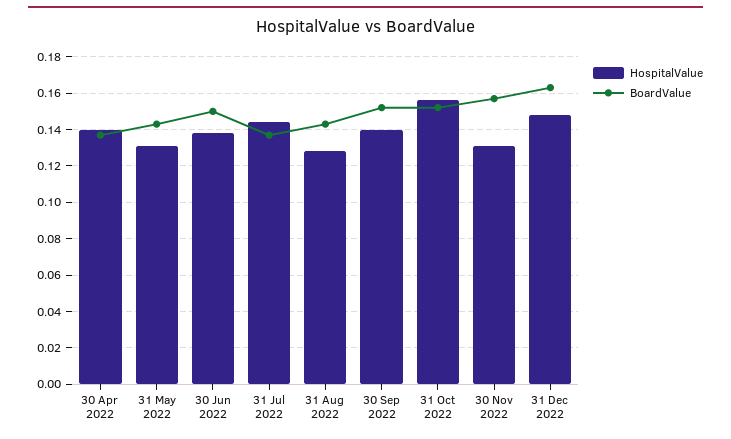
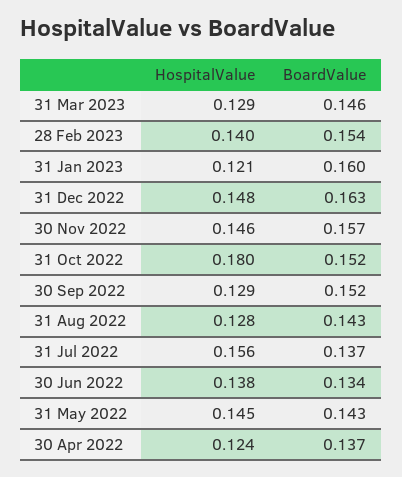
HospitalValue, 30 Apr 2022: 0.14 -> 0.124
HospitalValue, 31 May 2022: 0.13 -> 0.145
BoardValue, 30 Jun 2022: 0.15 -> 0.134
HospitalValue, 31 Jul 2022: 0.145 -> 0.156
HospitalValue, 30 Sep 2022: 0.14 -> 0.129
HospitalValue, 31 Oct 2022: 0.155 -> 0.18
HospitalValue, 30 Nov 2022: 0.13 -> 0.146
HospitalValue, 31 Mar 2023: none -> 0.129
BoardValue, 31 Mar 2023: none -> 0.146
HospitalValue, 28 Feb 2023: none -> 0.14
BoardValue, 28 Feb 2023: none -> 0.154
HospitalValue, 31 Jan 2023: none -> 0.121
BoardValue, 31 Jan 2023: none -> 0.16

